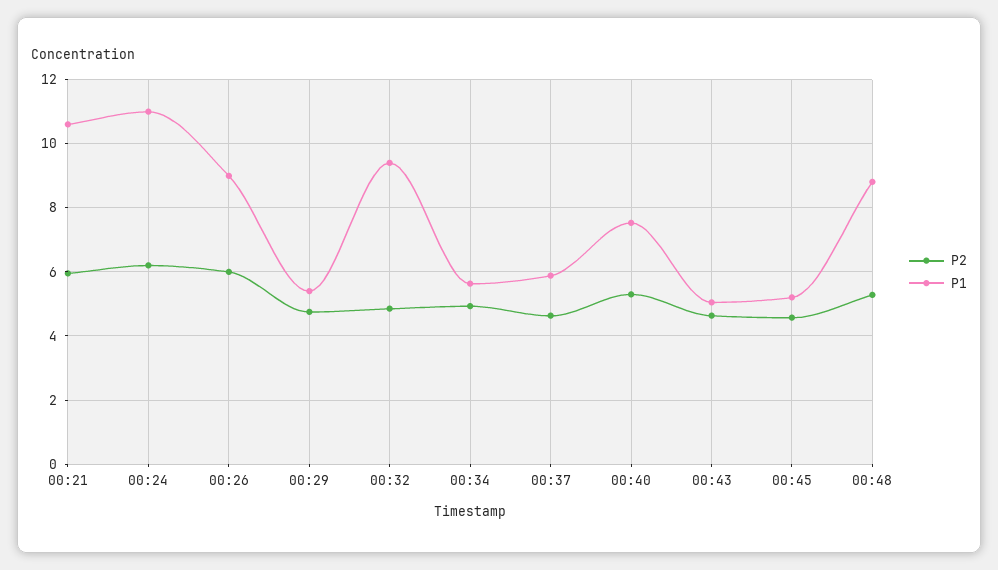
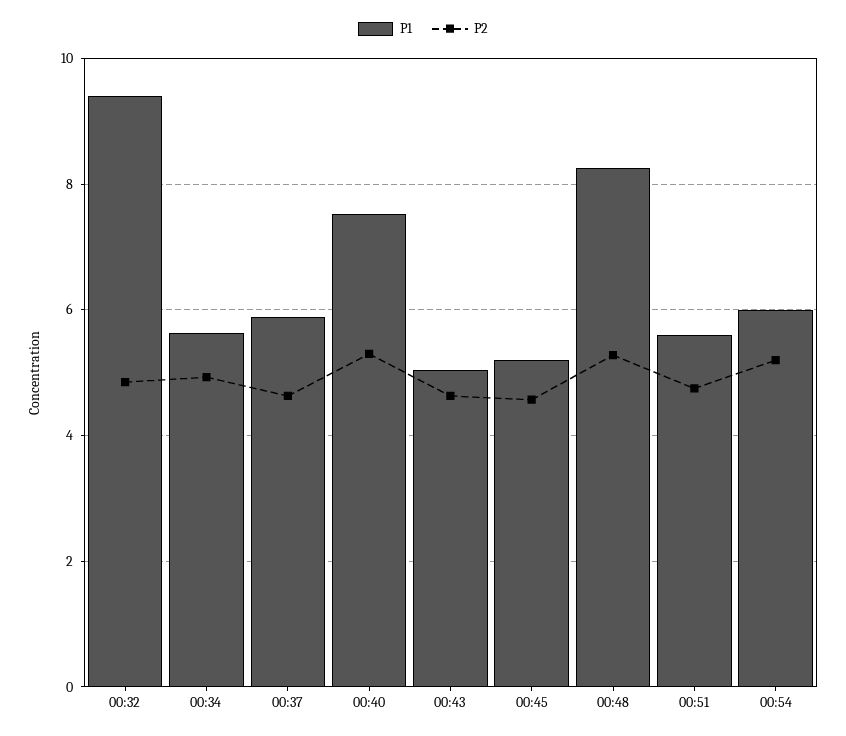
P2, 00:21: 6 -> none
P1, 00:21: 10.6 -> none
P2, 00:24: 6.2 -> none
P1, 00:24: 11 -> none
P2, 00:26: 6 -> none
P1, 00:26: 9 -> none
P2, 00:29: 4.8 -> none
P1, 00:29: 5.4 -> none
P1, 00:48: 8.8 -> 8.2
P1, 00:51: none -> 5.6
P2, 00:51: none -> 4.8
P1, 00:54: none -> 6
P2, 00:54: none -> 5.2

